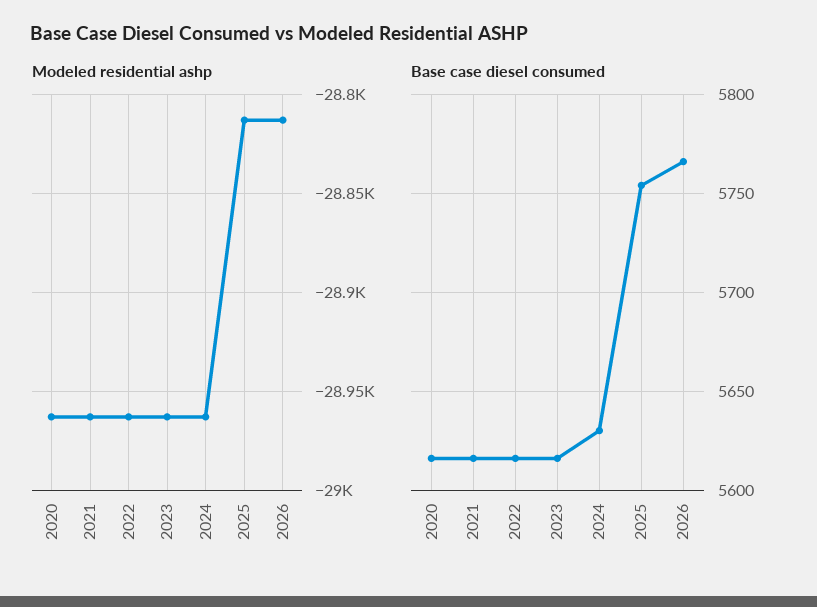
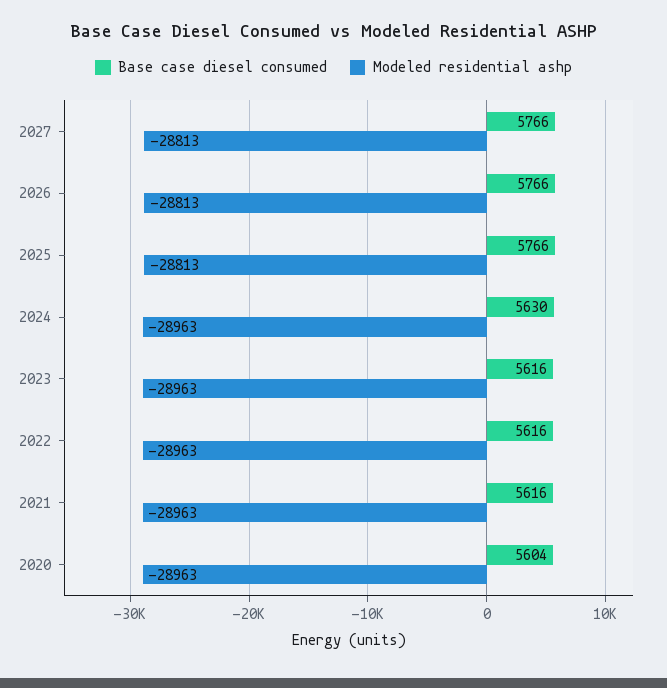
Base case diesel consumed, 2020: 5615 -> 5604
Base case diesel consumed, 2025: 5755 -> 5766
Base case diesel consumed, 2027: none -> 5766
Modeled residential ashp, 2027: none -> -28813

